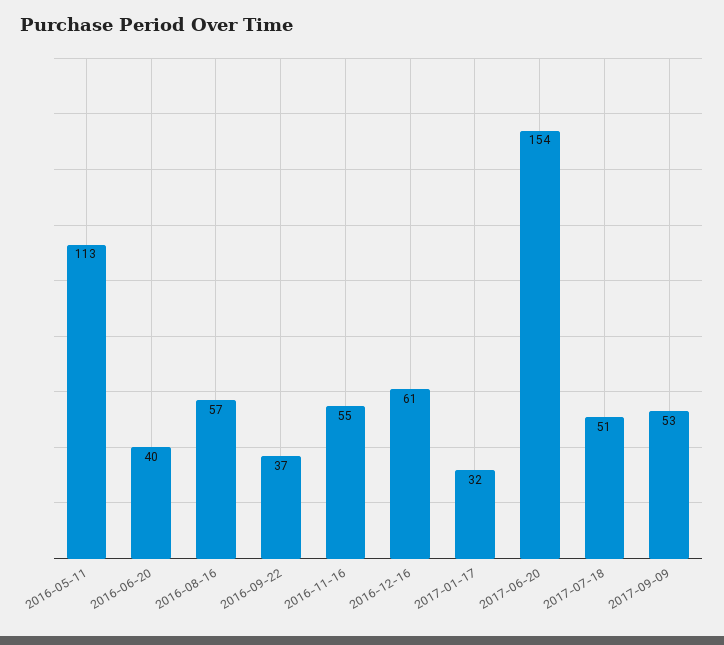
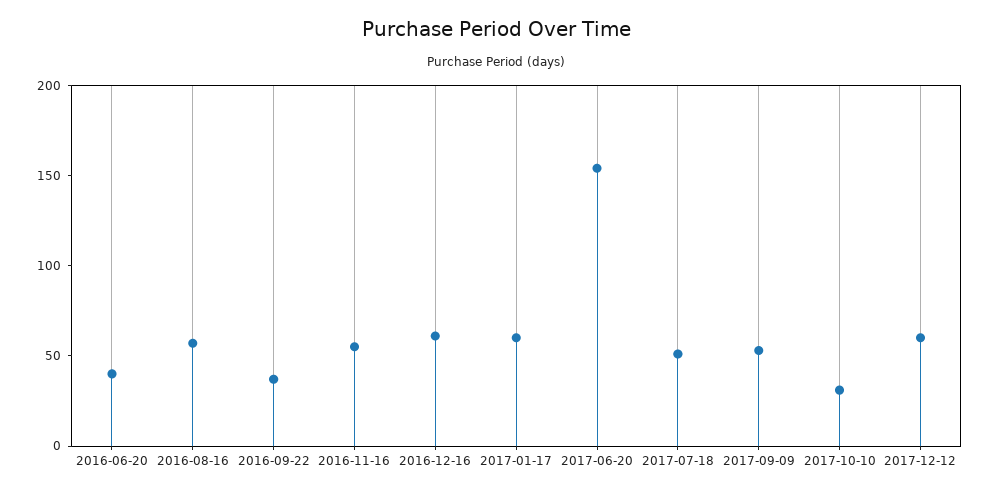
2016-05-11: 113 -> none
2017-01-17: 32 -> 60
2017-10-10: none -> 30
2017-12-12: none -> 60

